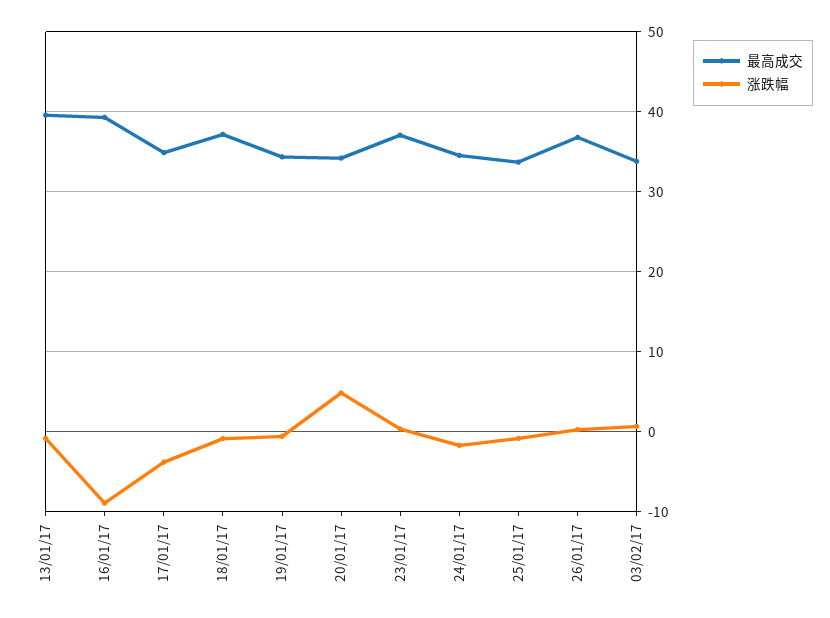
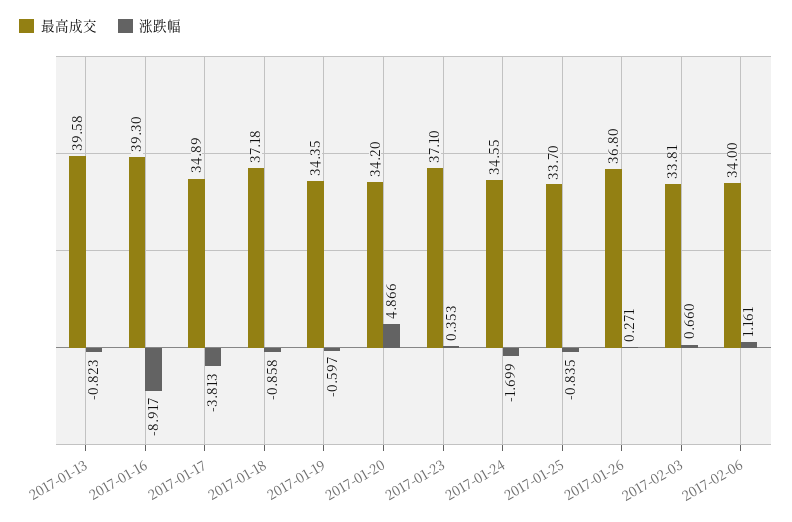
最高成交, 2017-02-06: none -> 34
涨跌幅, 2017-02-06: none -> 1.161

